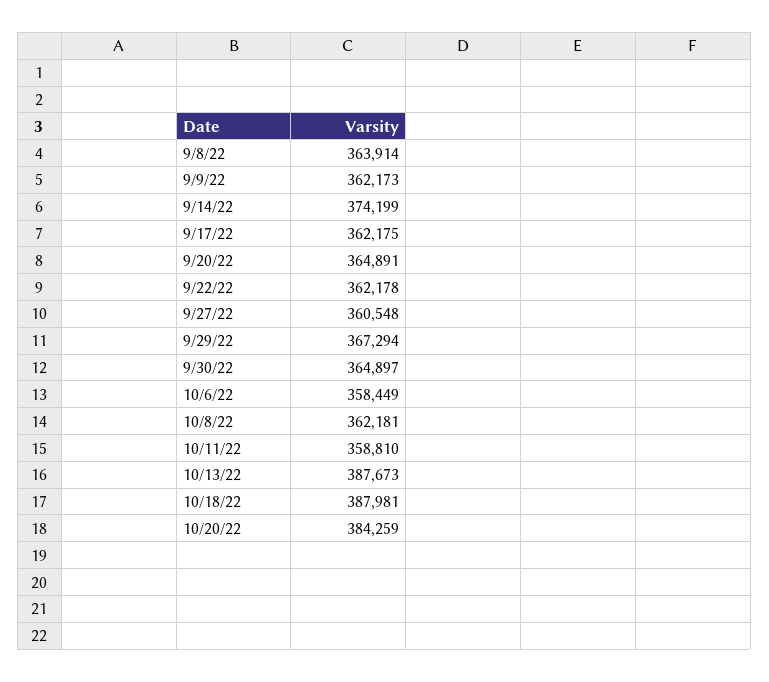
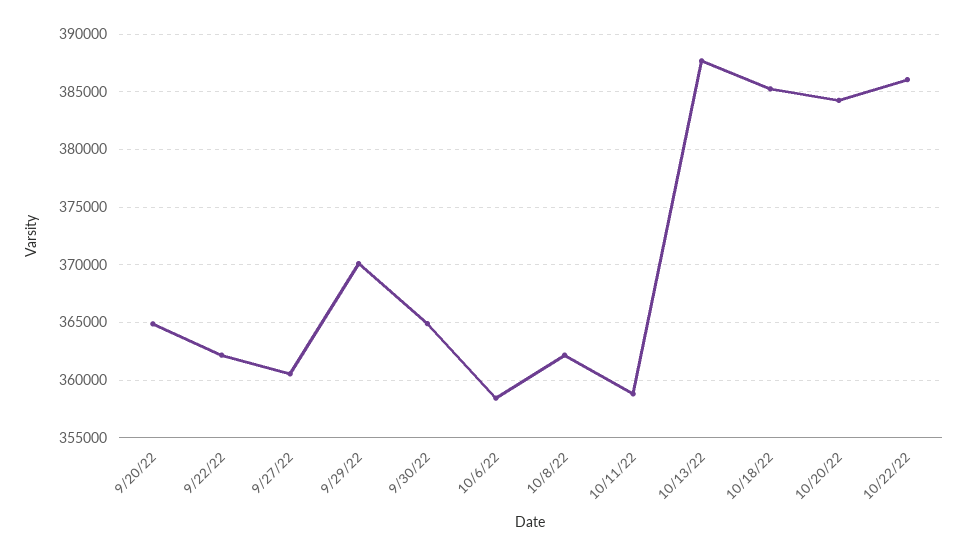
9/8/22: 363914 -> none
9/9/22: 362173 -> none
9/14/22: 374199 -> none
9/17/22: 362175 -> none
9/29/22: 367294 -> 370000
10/18/22: 387981 -> 385000
10/22/22: none -> 386000

